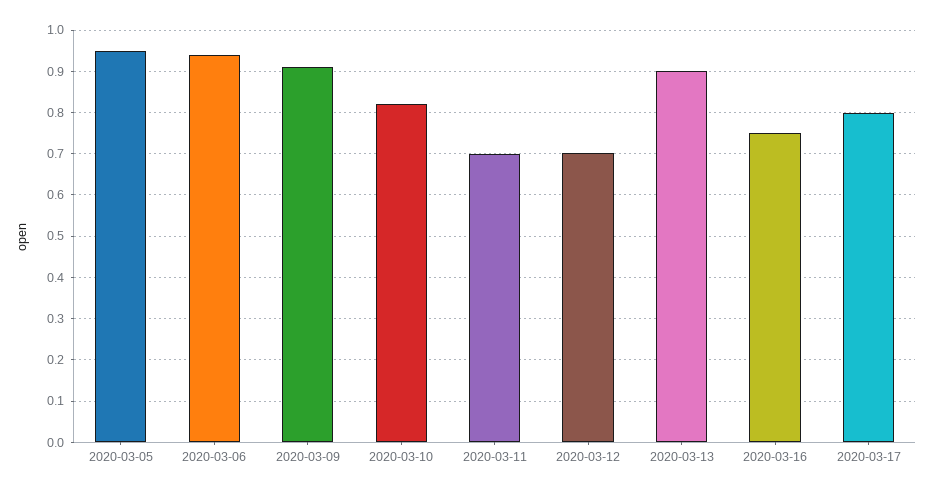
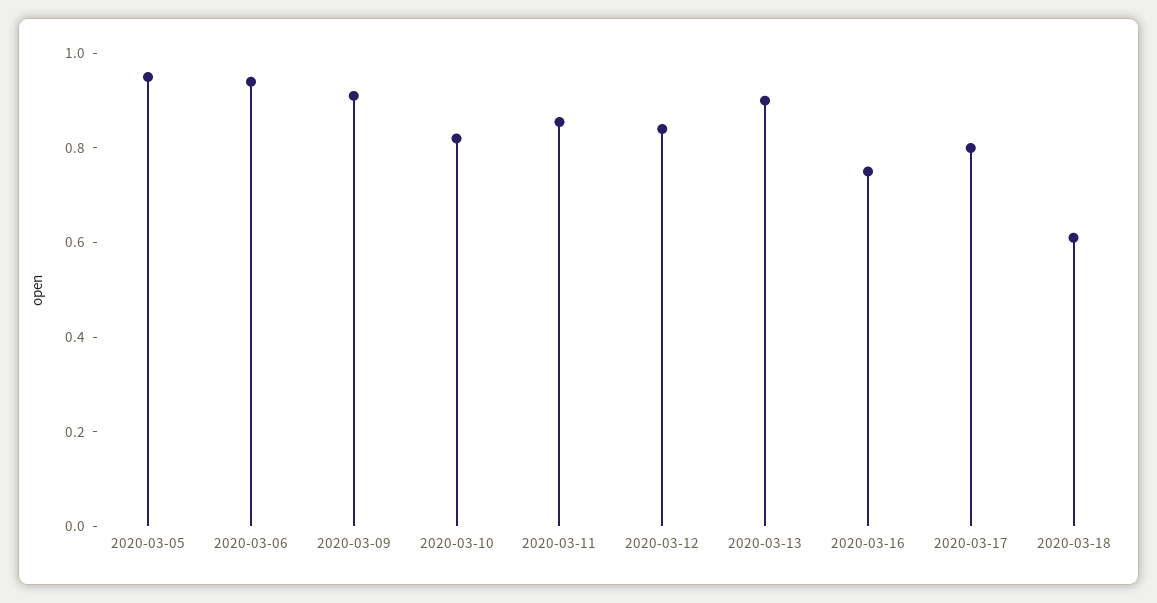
2020-03-11: 0.7 -> 0.85
2020-03-12: 0.7 -> 0.85
2020-03-18: none -> 0.6

